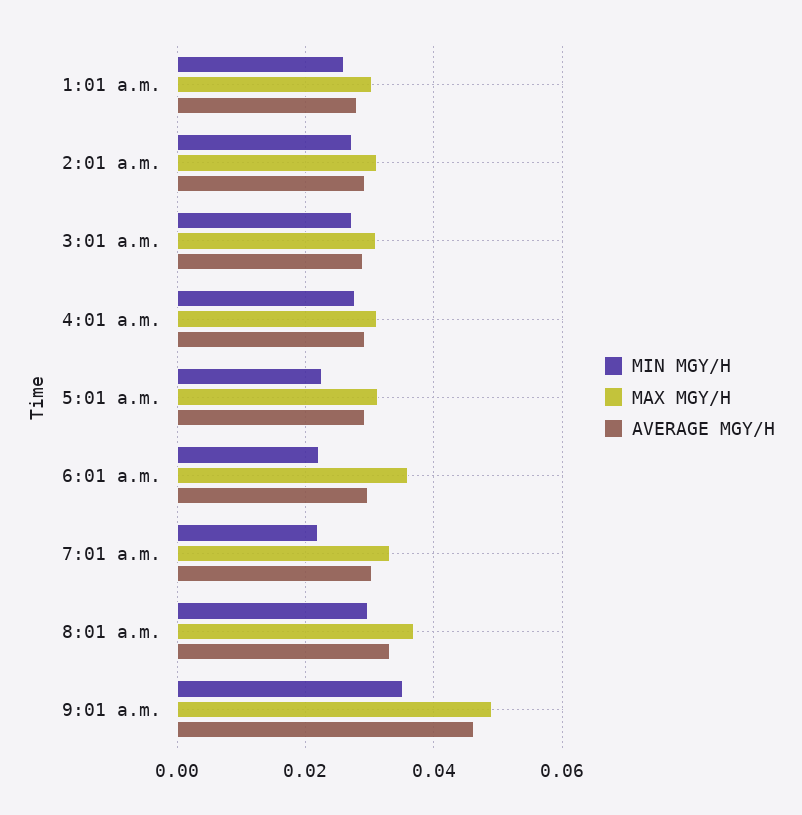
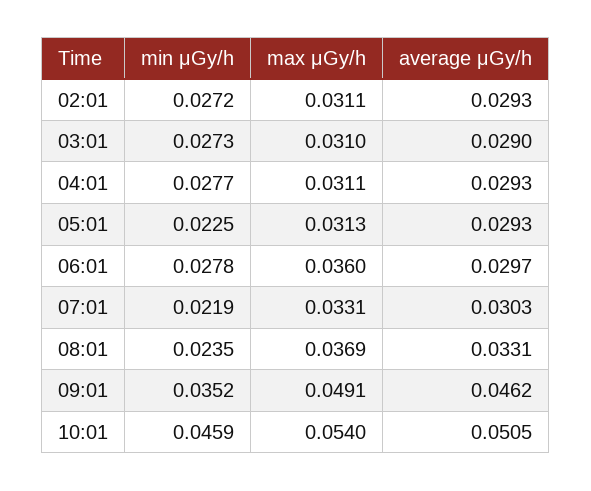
MIN ΜGY/H, 1:01 a.m.: 0.026 -> none
MAX ΜGY/H, 1:01 a.m.: 0.03 -> none
AVERAGE ΜGY/H, 1:01 a.m.: 0.028 -> none
MIN ΜGY/H, 6:01 a.m.: 0.022 -> 0.0278
MIN ΜGY/H, 8:01 a.m.: 0.03 -> 0.0235
MIN ΜGY/H, 10:01: none -> 0.0459
MAX ΜGY/H, 10:01: none -> 0.054
AVERAGE ΜGY/H, 10:01: none -> 0.0505

